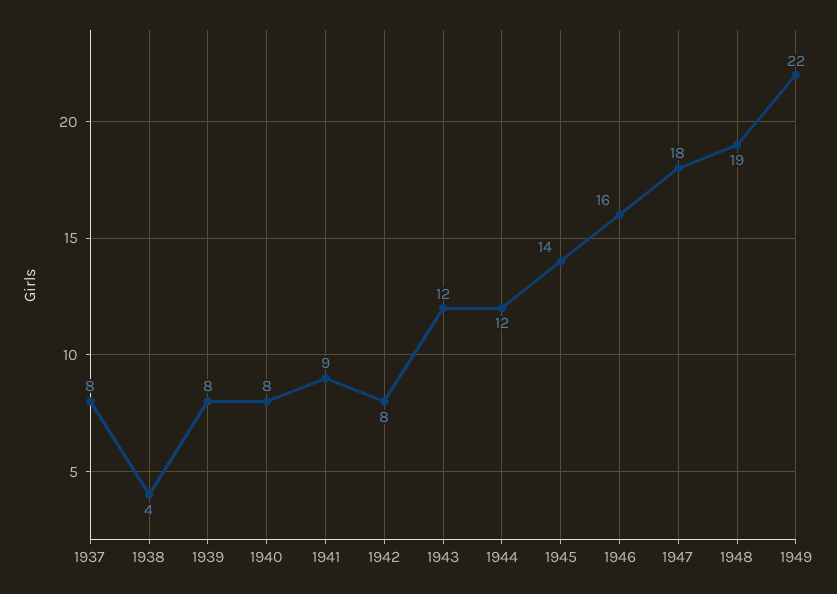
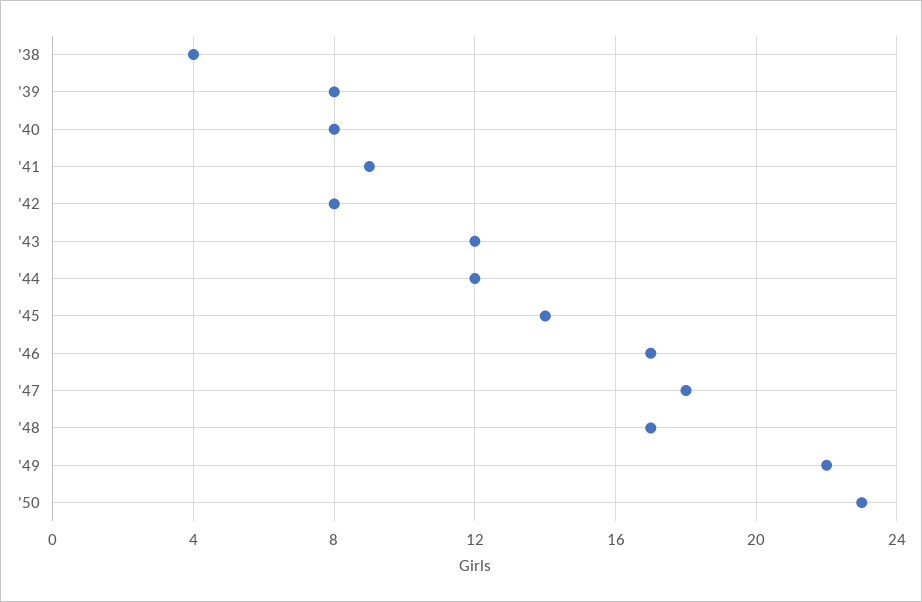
1937: 8 -> none
1946: 16 -> 17
1948: 19 -> 17
'50: none -> 23

